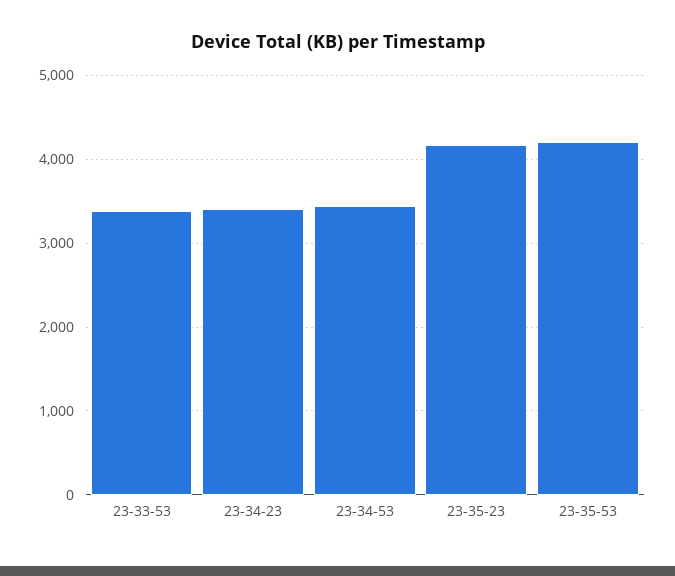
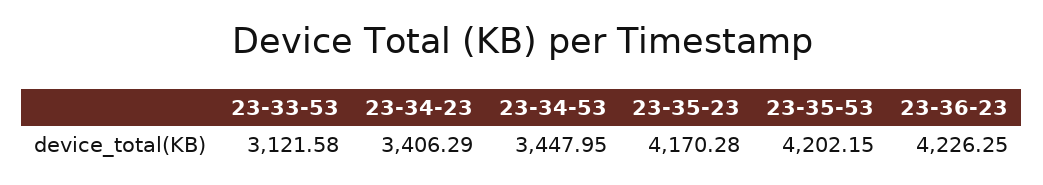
23-33-53: 3400 -> 3121.58
23-36-23: none -> 4226.25

